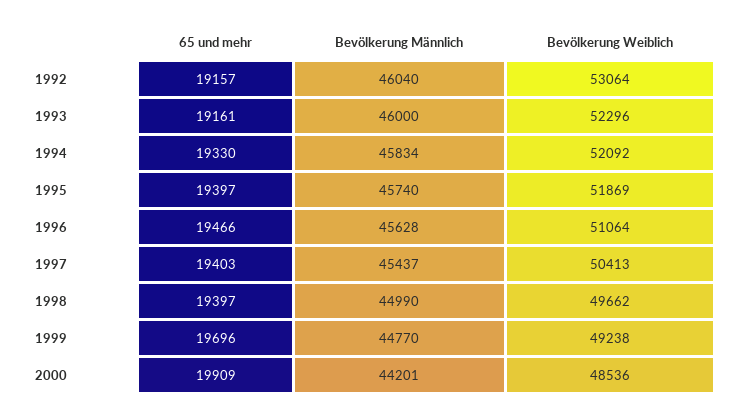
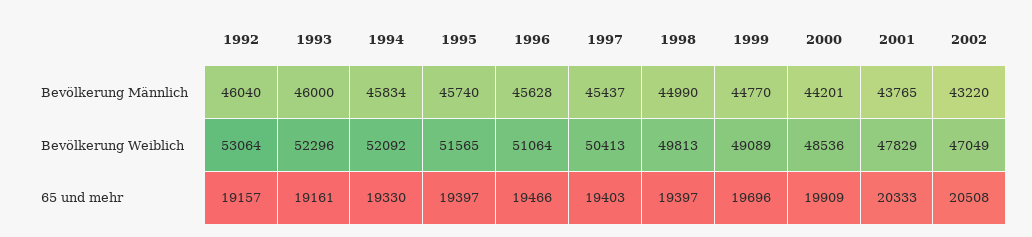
Bevölkerung Weiblich, 1995: 51869 -> 51565
Bevölkerung Weiblich, 1998: 49662 -> 49813
Bevölkerung Weiblich, 1999: 49238 -> 49089
Bevölkerung Männlich, 2001: none -> 43765
Bevölkerung Männlich, 2002: none -> 43220
Bevölkerung Weiblich, 2001: none -> 47829
Bevölkerung Weiblich, 2002: none -> 47049
65 und mehr, 2001: none -> 20333
65 und mehr, 2002: none -> 20508

